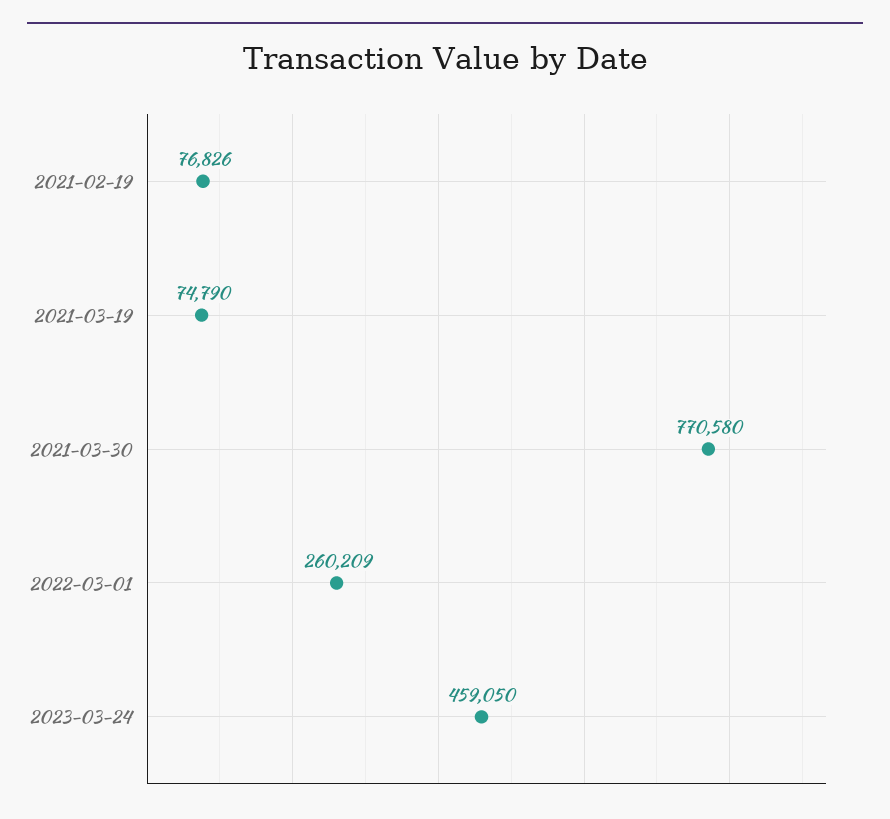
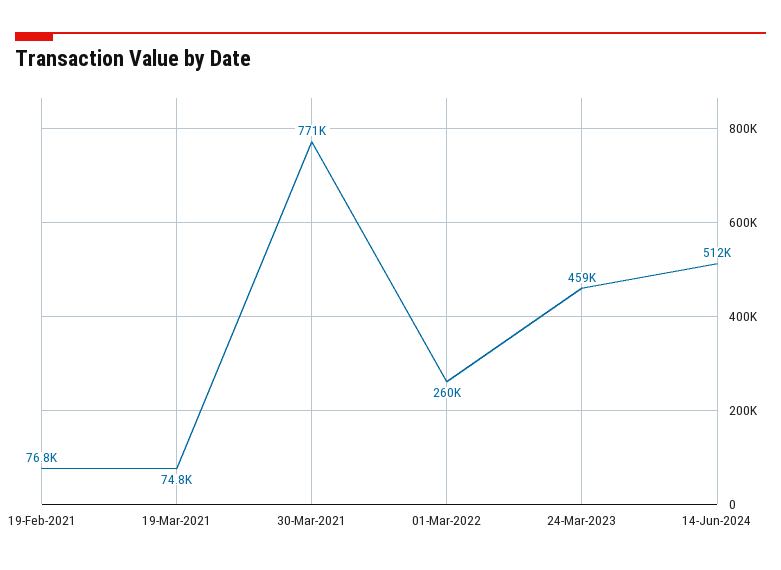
14-Jun-2024: none -> 512000

